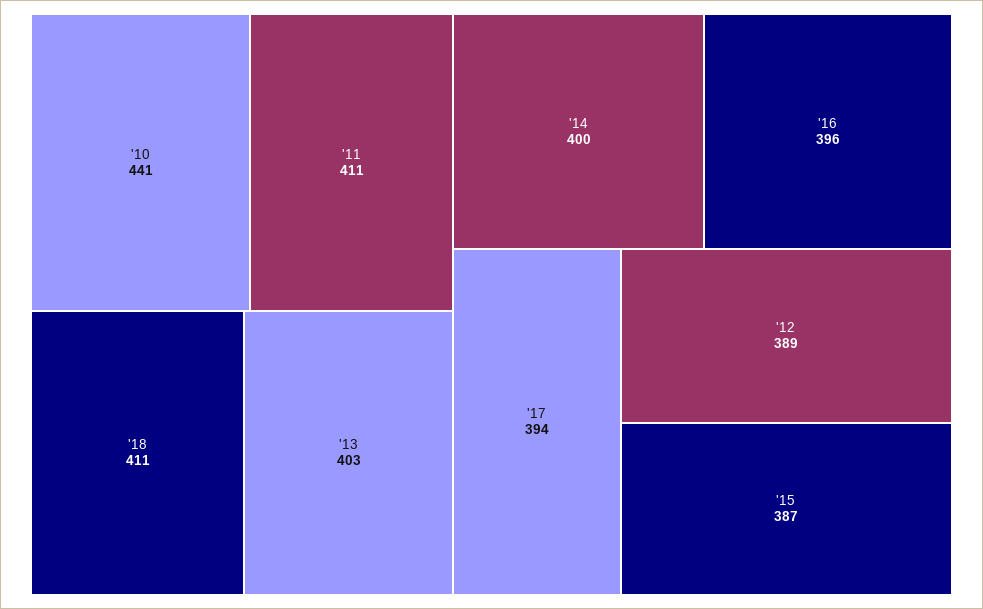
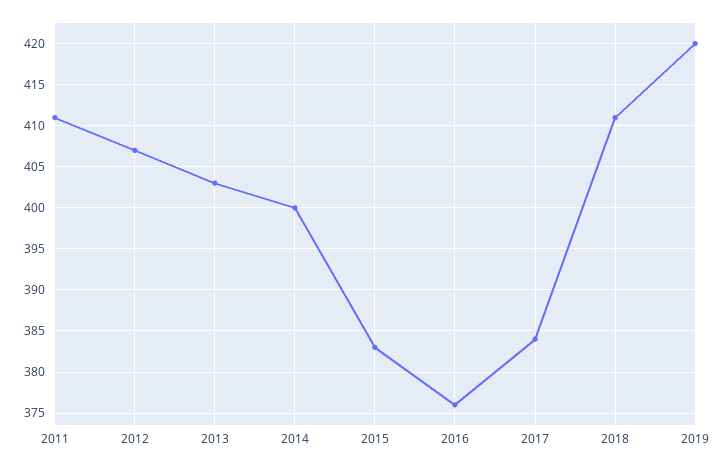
'10: 441 -> none
'16: 396 -> 376
'17: 394 -> 384
'12: 389 -> 407
'15: 387 -> 383
2019: none -> 420

